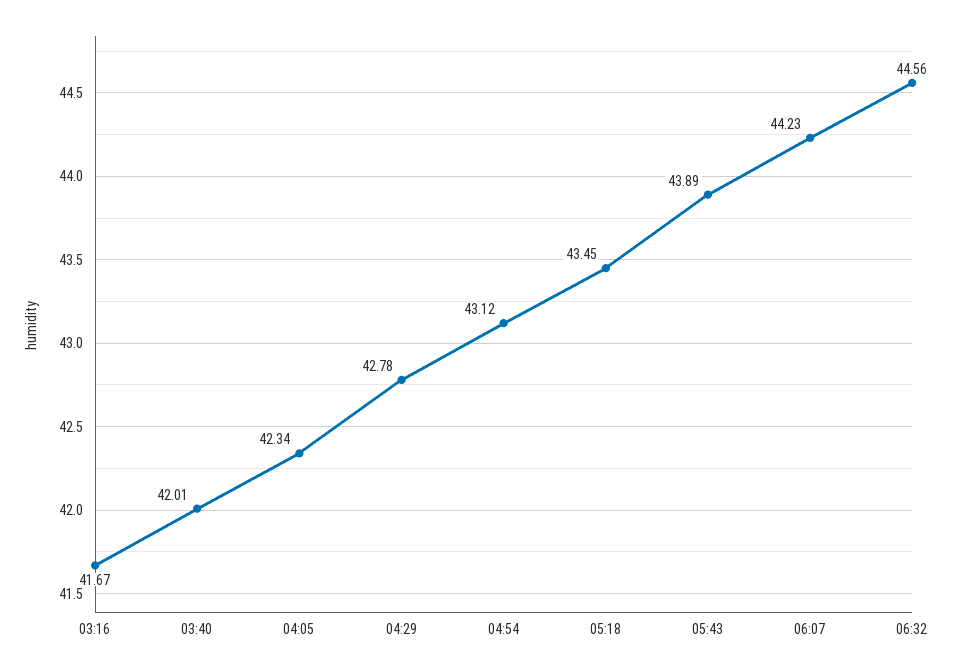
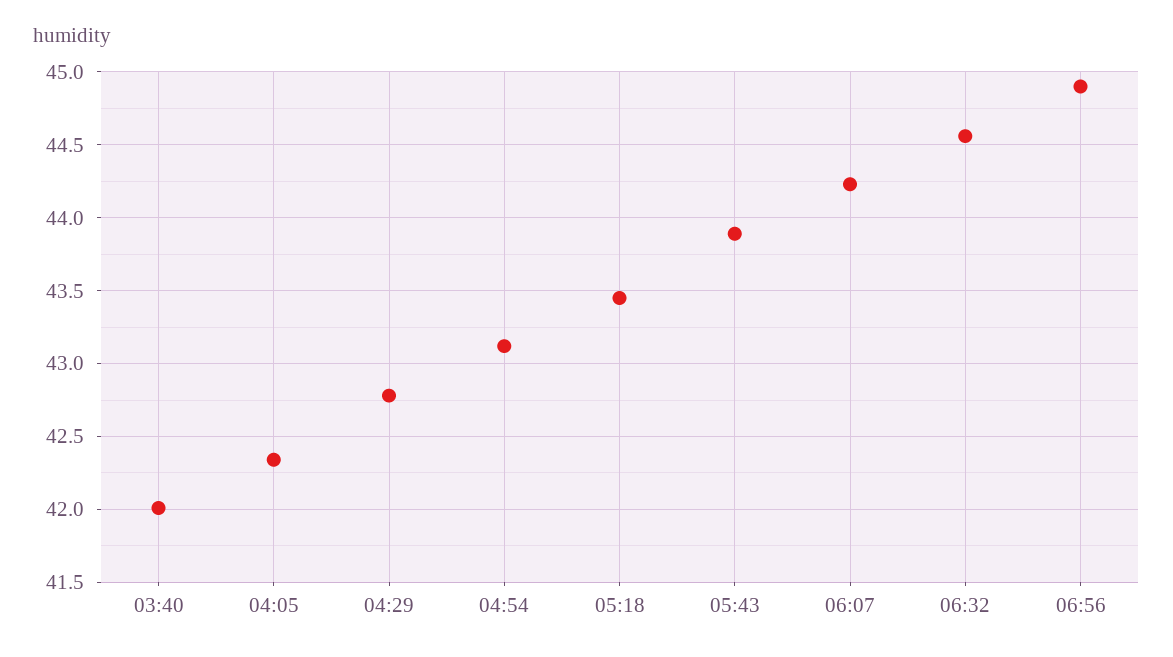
03:16: 41.67 -> none
06:56: none -> 44.9

